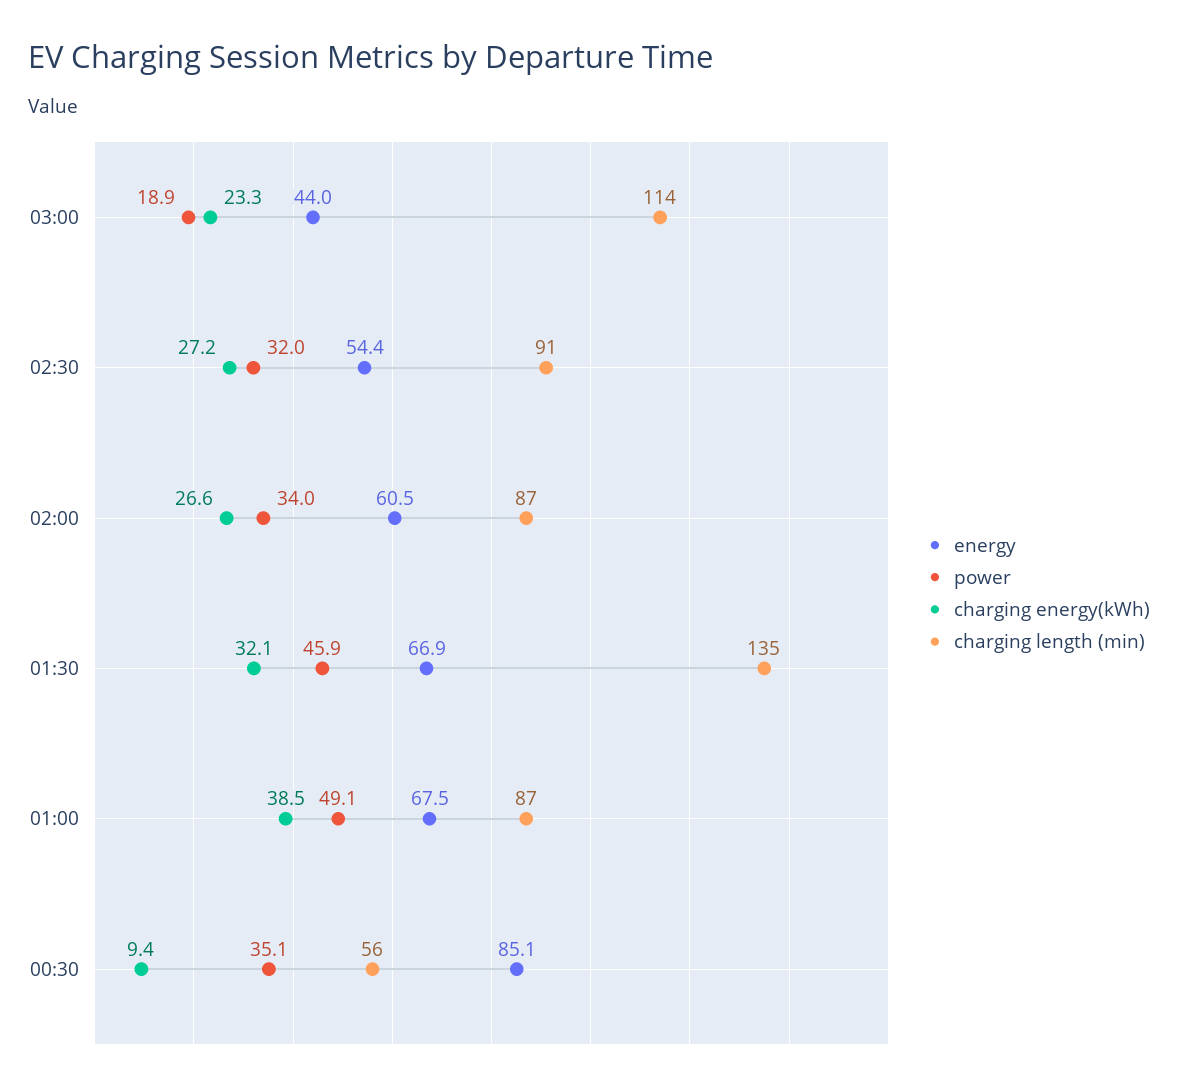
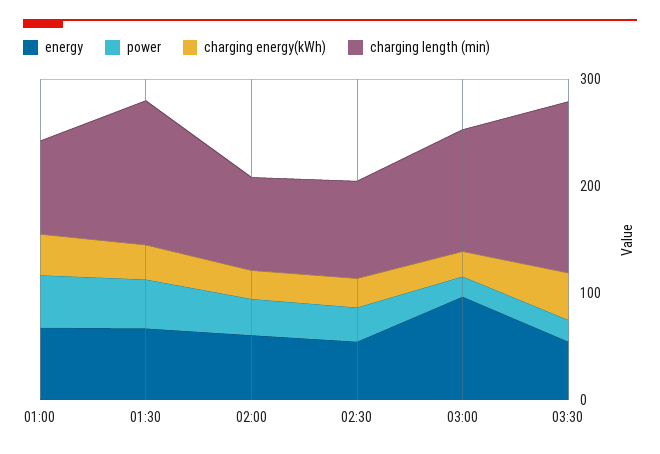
energy, 03:00: 44 -> 100
energy, 00:30: 85.1 -> none
power, 00:30: 35.1 -> none
charging energy(kWh), 00:30: 9.4 -> none
charging length (min), 00:30: 56 -> none
energy, 03:30: none -> 60
power, 03:30: none -> 20
charging energy(kWh), 03:30: none -> 40
charging length (min), 03:30: none -> 160

